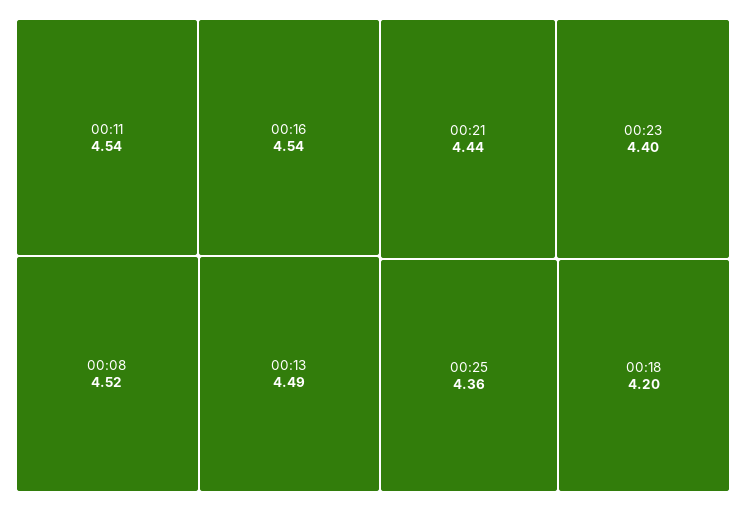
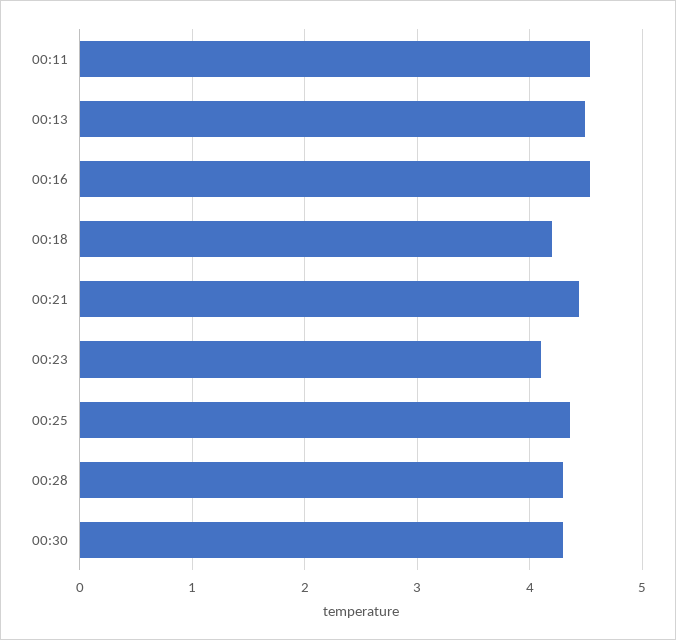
00:08: 4.52 -> none
00:23: 4.4 -> 4.1
00:28: none -> 4.3
00:30: none -> 4.3

